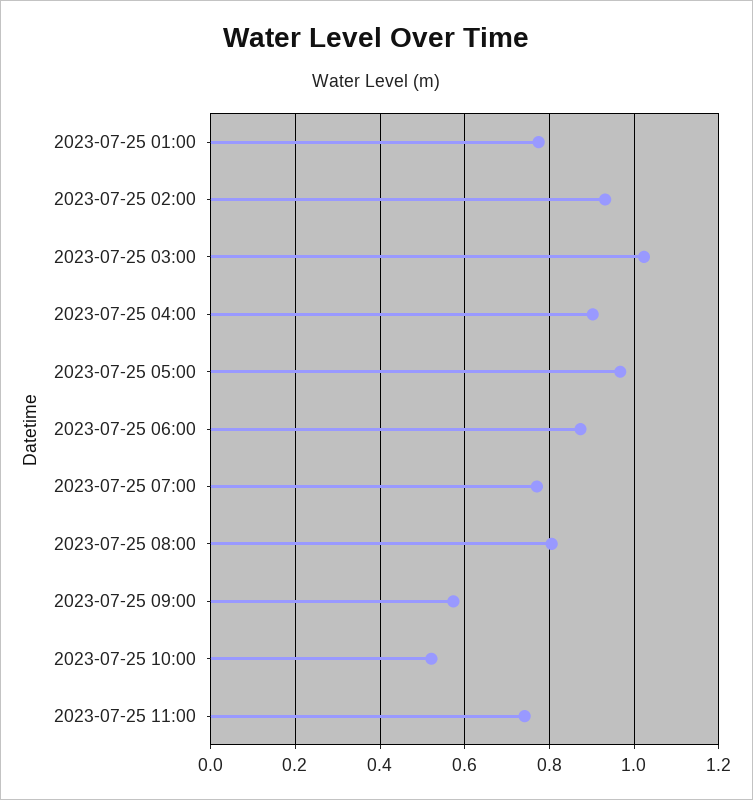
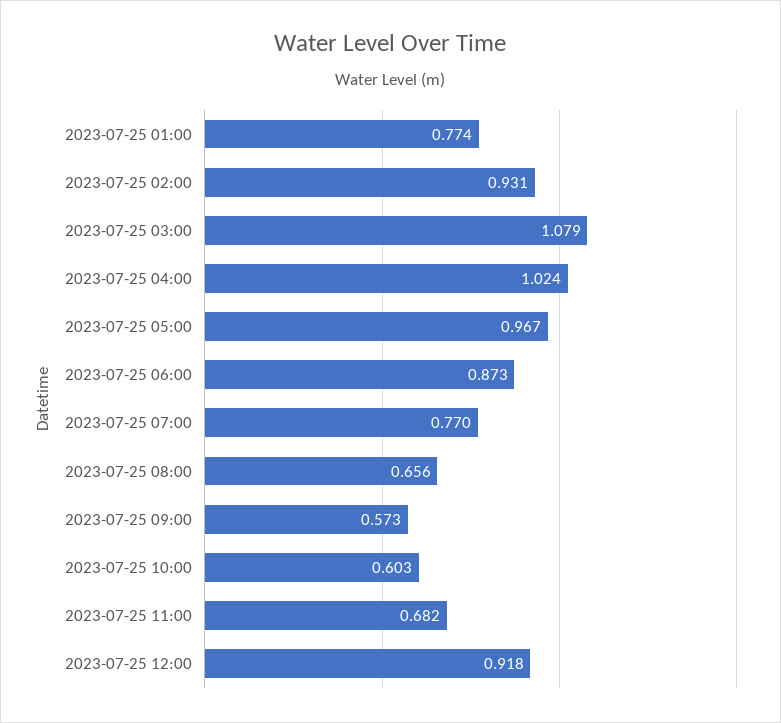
2023-07-25 03:00: 1.02 -> 1.079
2023-07-25 04:00: 0.9 -> 1.024
2023-07-25 08:00: 0.8 -> 0.656
2023-07-25 10:00: 0.52 -> 0.603
2023-07-25 11:00: 0.74 -> 0.682
2023-07-25 12:00: none -> 0.918

